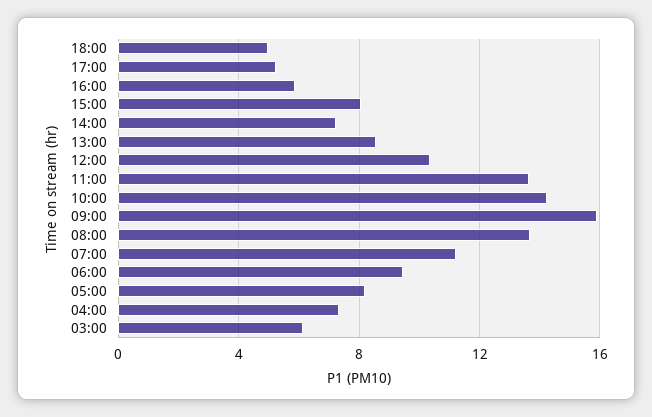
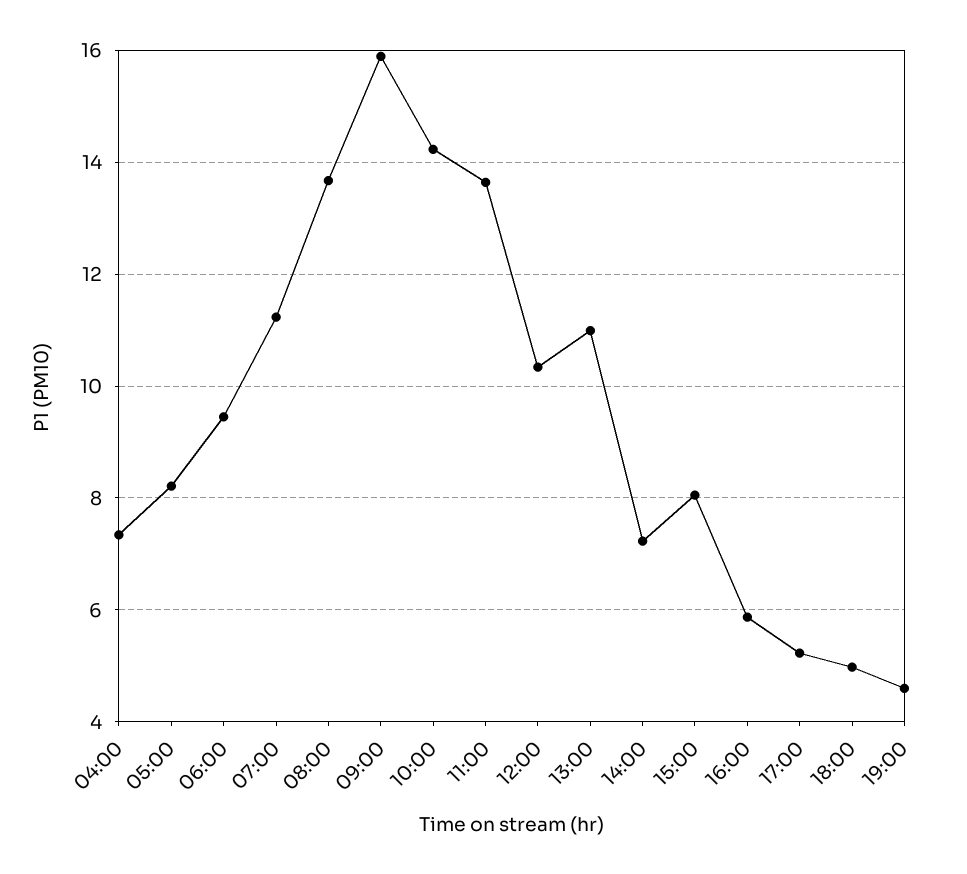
13:00: 8.5 -> 11
03:00: 6 -> none
19:00: none -> 4.6

